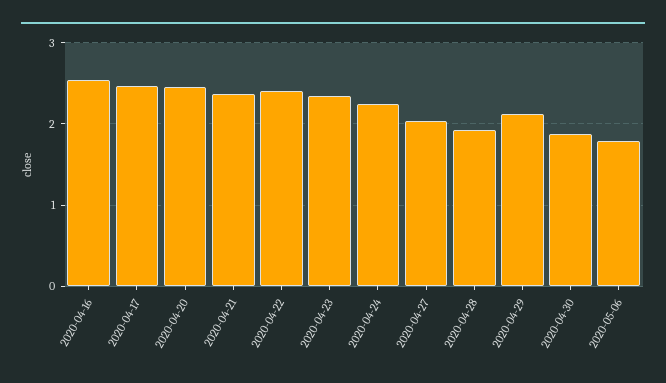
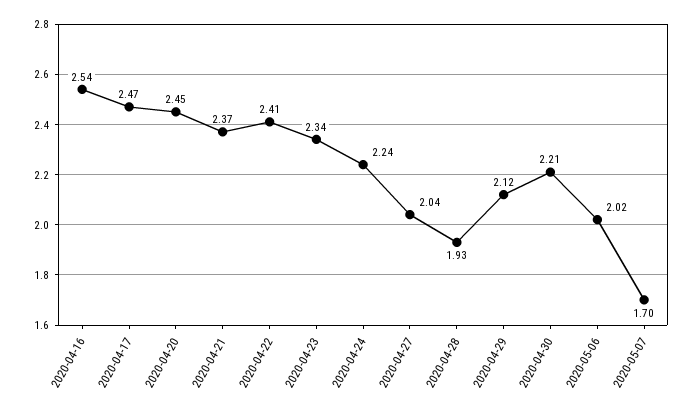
2020-04-30: 1.9 -> 2.21
2020-05-06: 1.8 -> 2.02
2020-05-07: none -> 1.7

